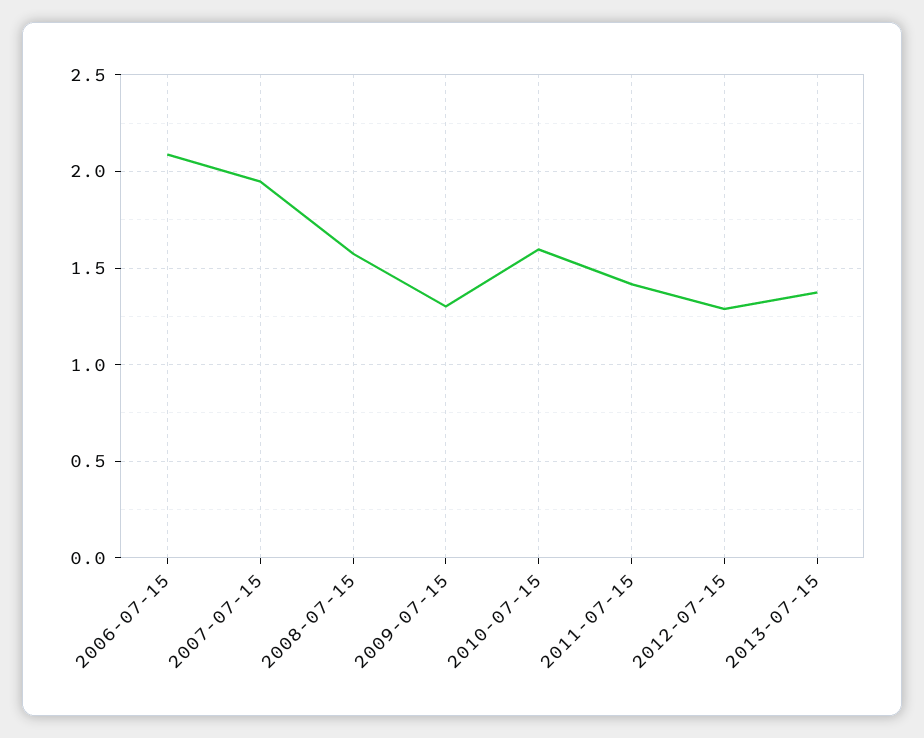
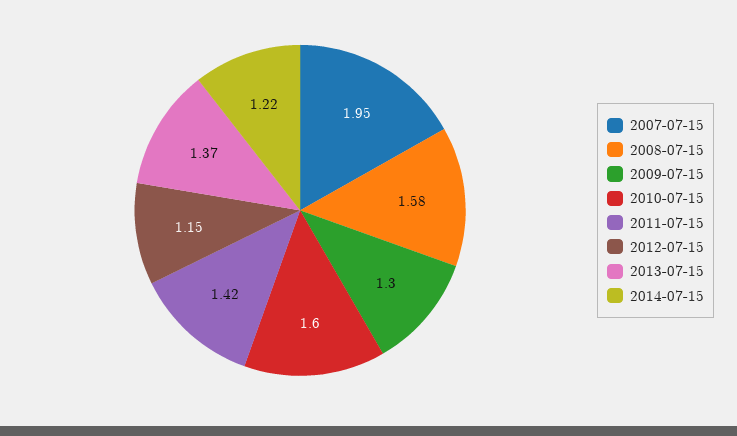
2006-07-15: 2.1 -> none
2012-07-15: 1.3 -> 1.15
2014-07-15: none -> 1.22

